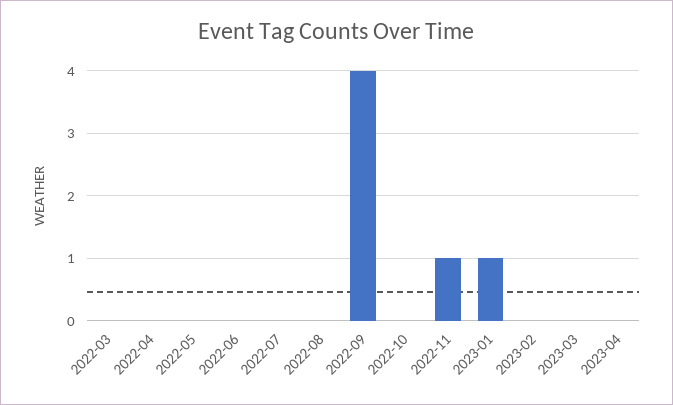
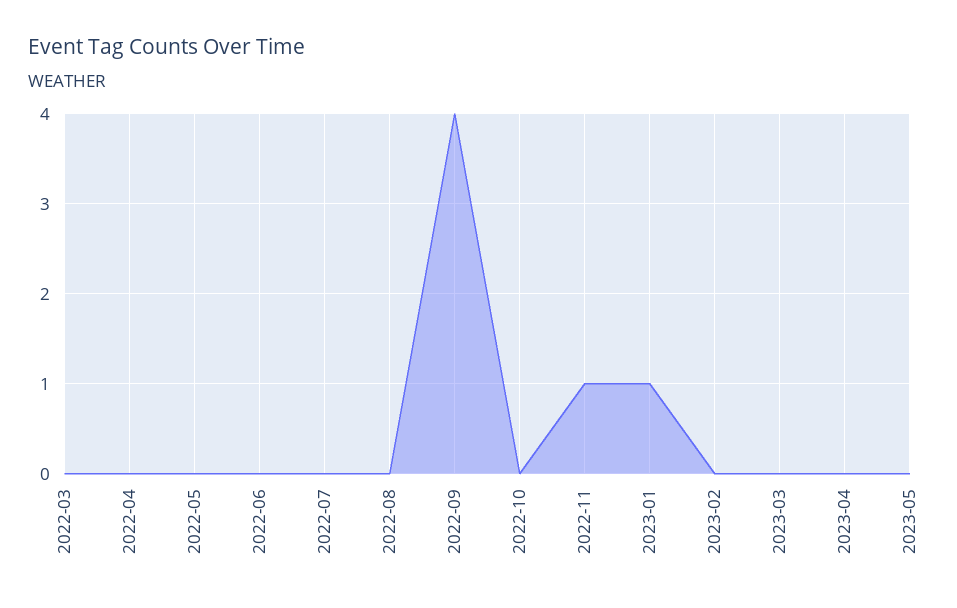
2023-05: none -> 0

